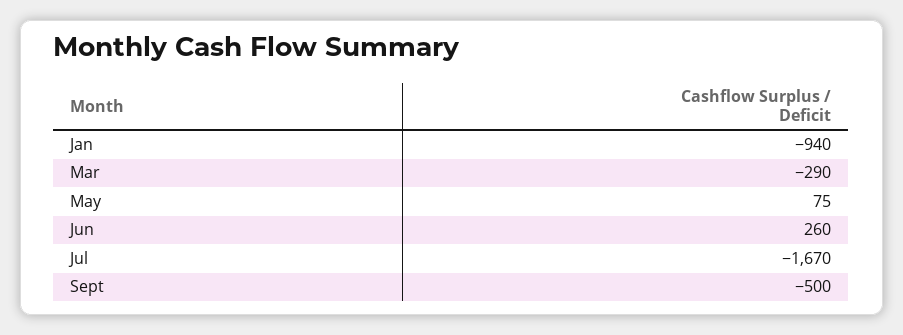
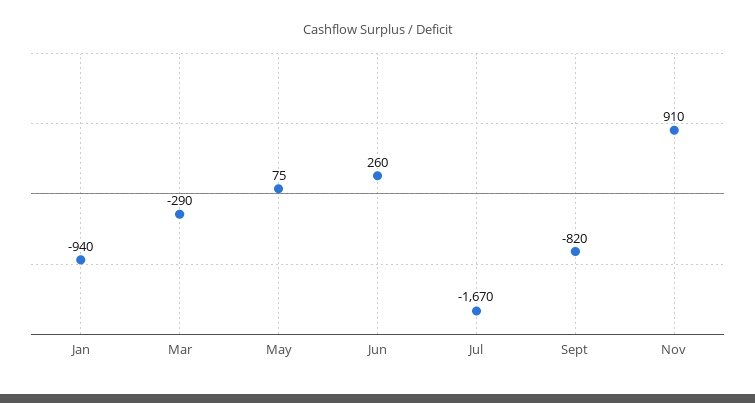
Sept: -500 -> -820
Nov: none -> 910

